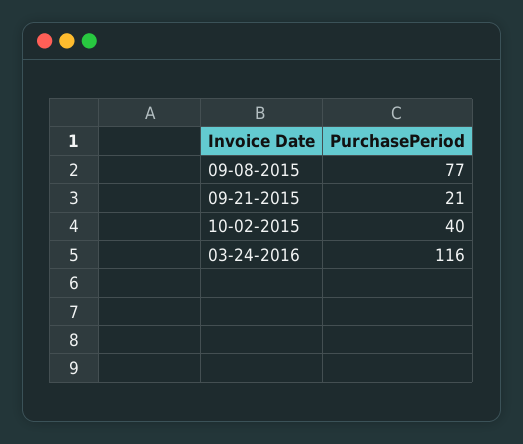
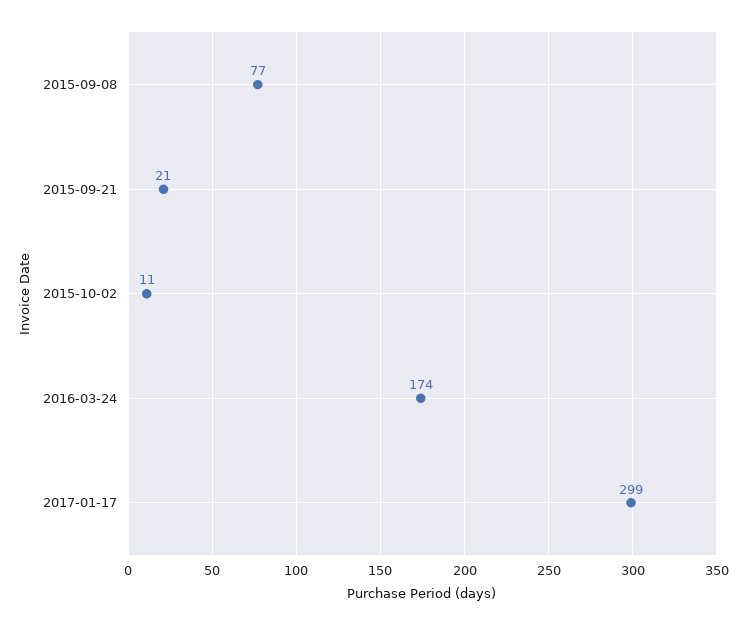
10-02-2015: 40 -> 11
03-24-2016: 116 -> 174
2017-01-17: none -> 299

